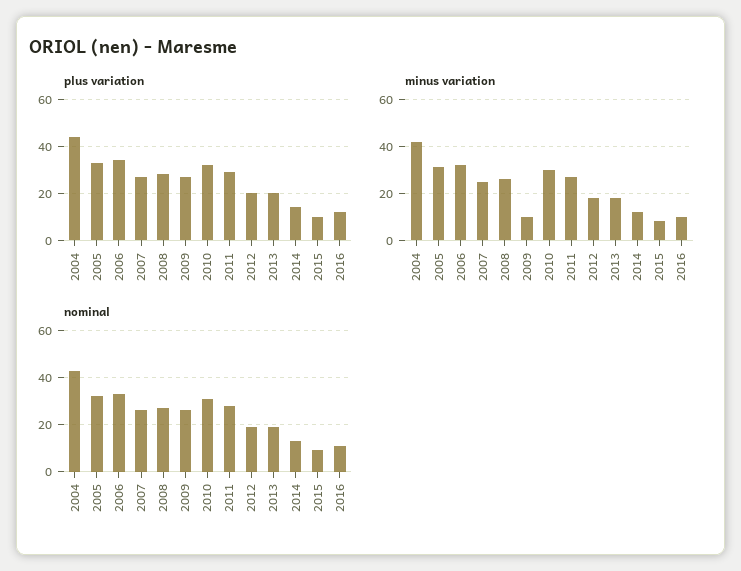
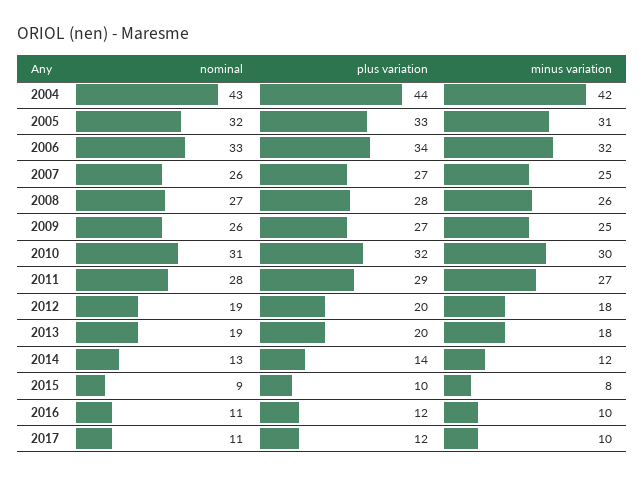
minus variation, 2009: 10 -> 25
nominal, 2017: none -> 11
plus variation, 2017: none -> 12
minus variation, 2017: none -> 10

